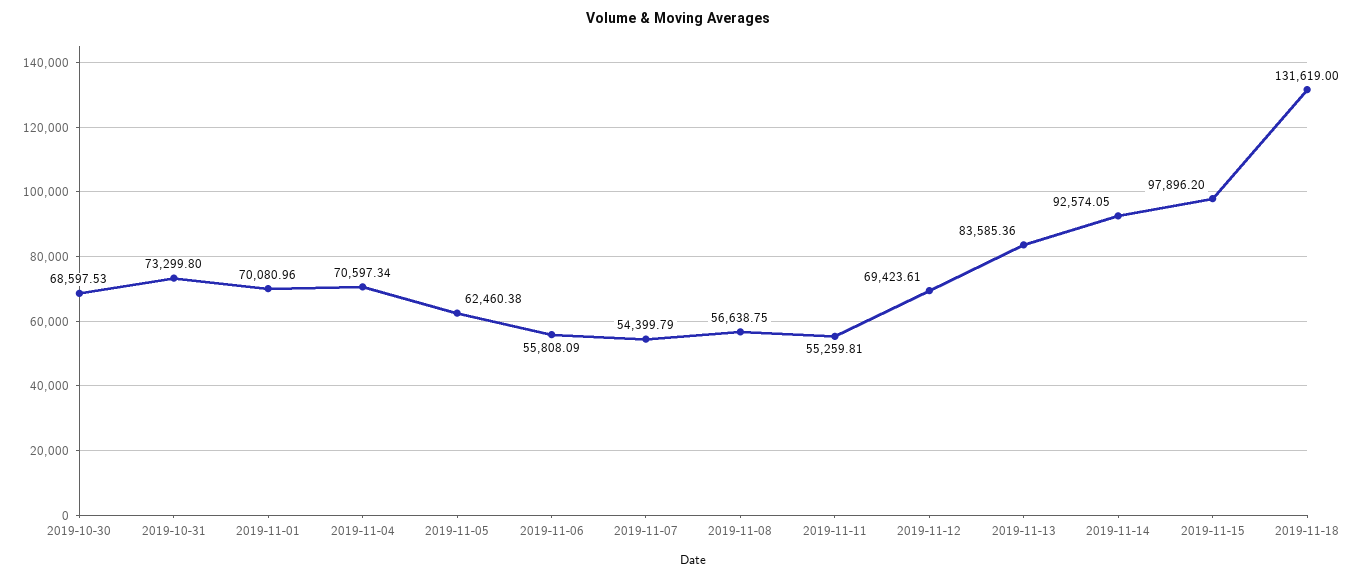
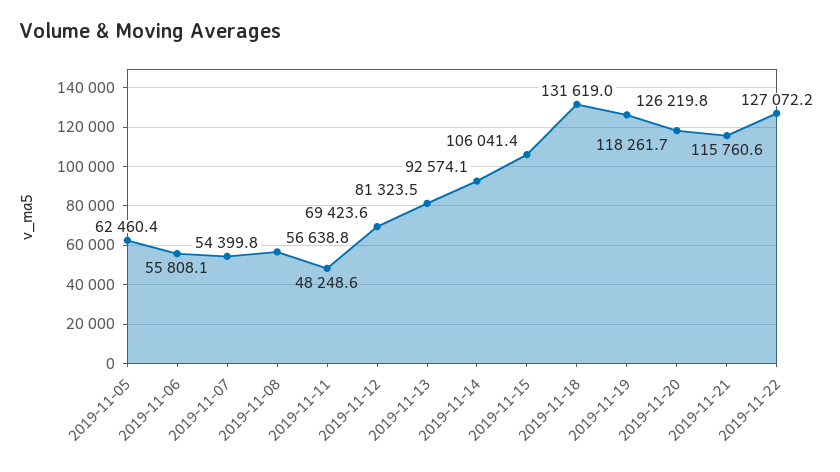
2019-10-30: 68597.53 -> none
2019-10-31: 73299.8 -> none
2019-11-01: 70080.96 -> none
2019-11-04: 70597.34 -> none
2019-11-11: 55259.81 -> 48248.6
2019-11-13: 83585.36 -> 81323.5
2019-11-15: 97896.2 -> 106041.4
2019-11-19: none -> 126219.8
2019-11-20: none -> 118261.7
2019-11-21: none -> 115760.6
2019-11-22: none -> 127072.2

